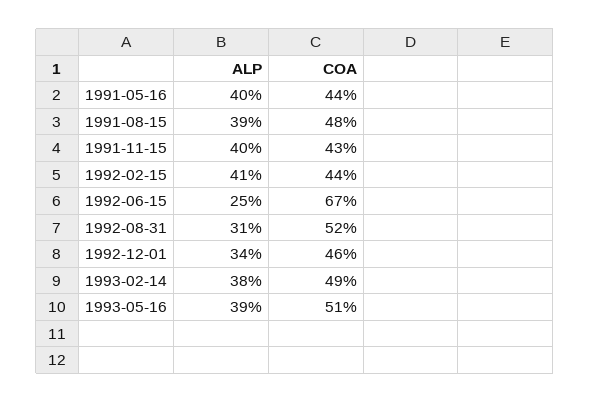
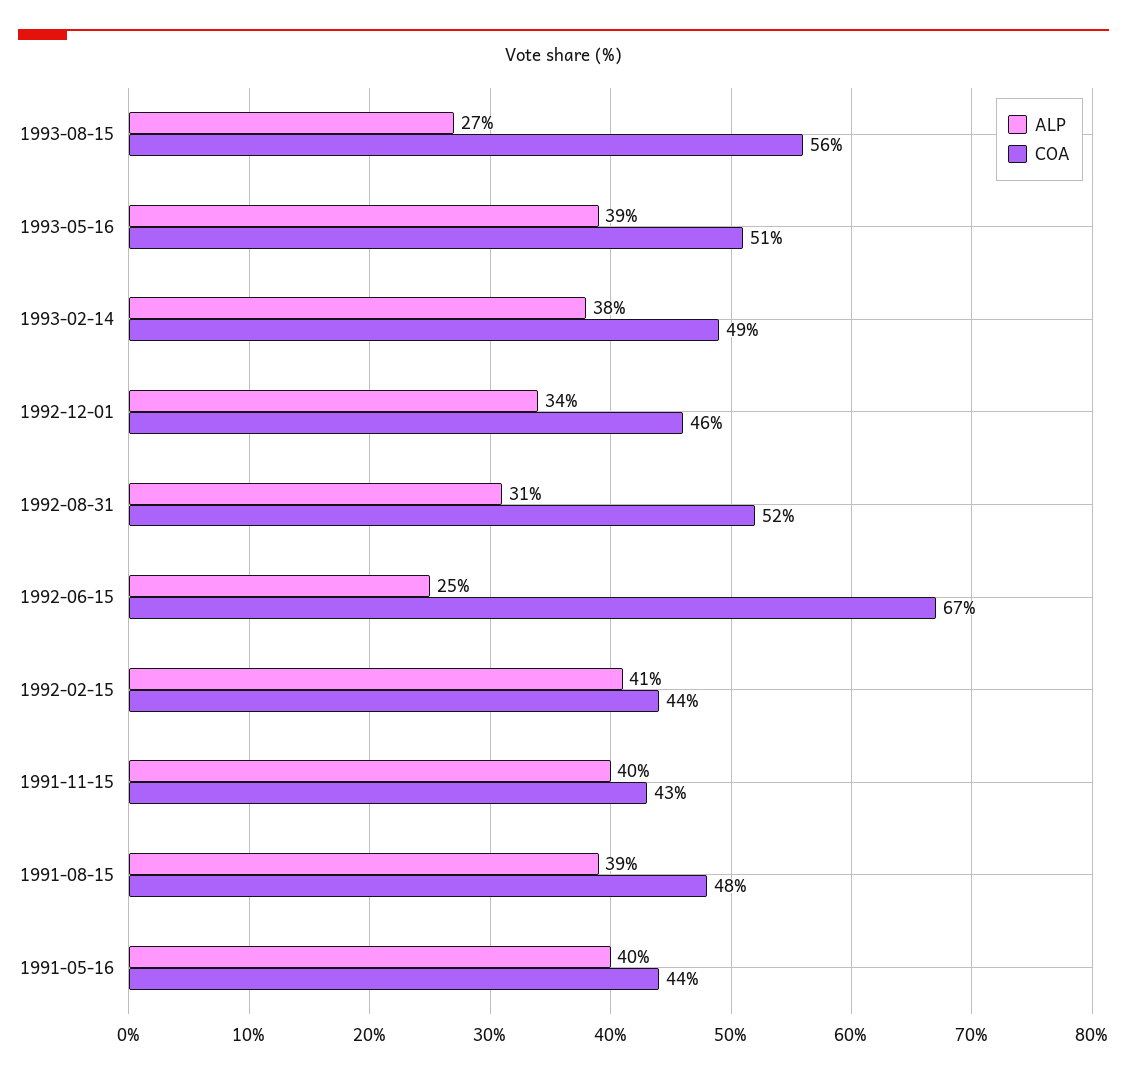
ALP, 1993-08-15: none -> 27
COA, 1993-08-15: none -> 56

